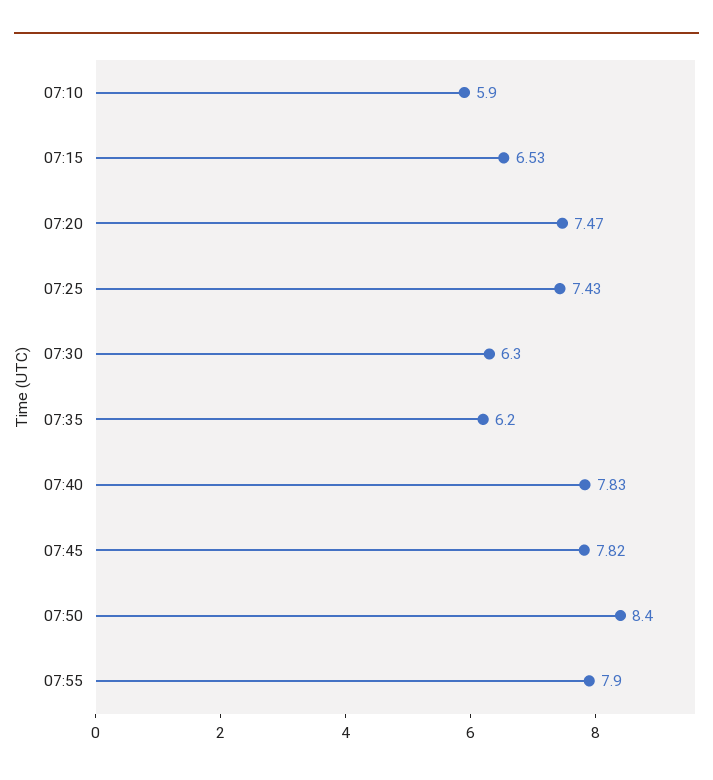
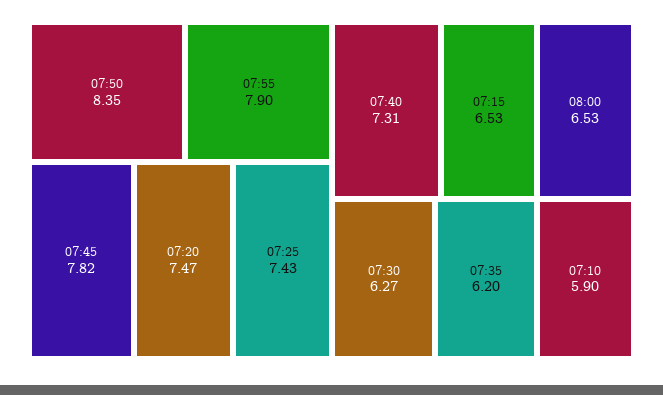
07:30: 6.3 -> 6.27
07:40: 7.83 -> 7.31
07:50: 8.4 -> 8.35
08:00: none -> 6.53

